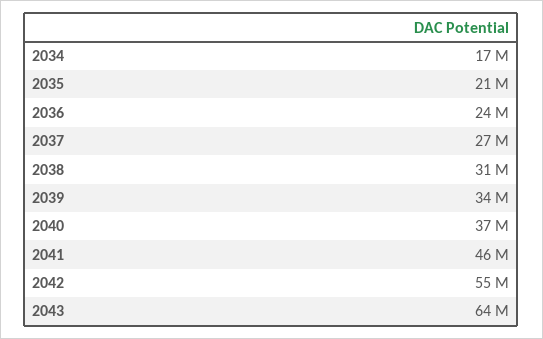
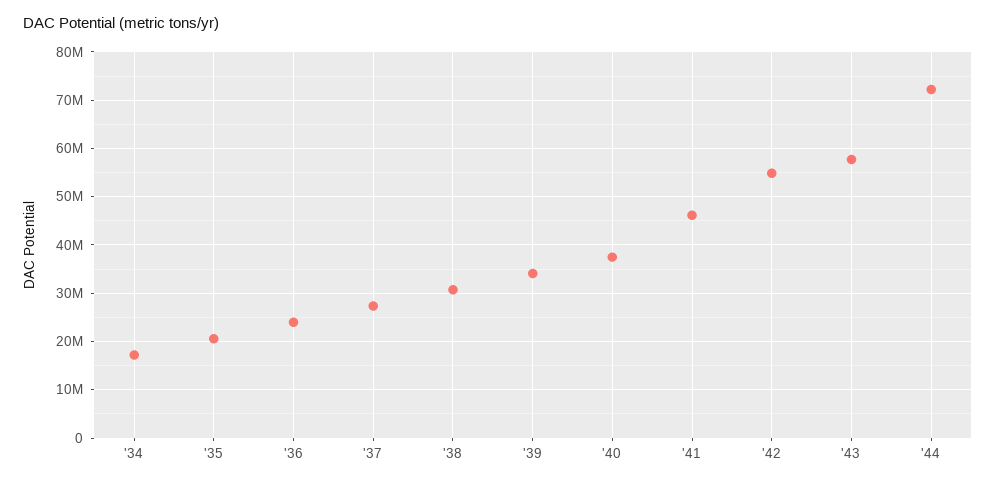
2043: 64000000 -> 58000000
'44: none -> 72000000

